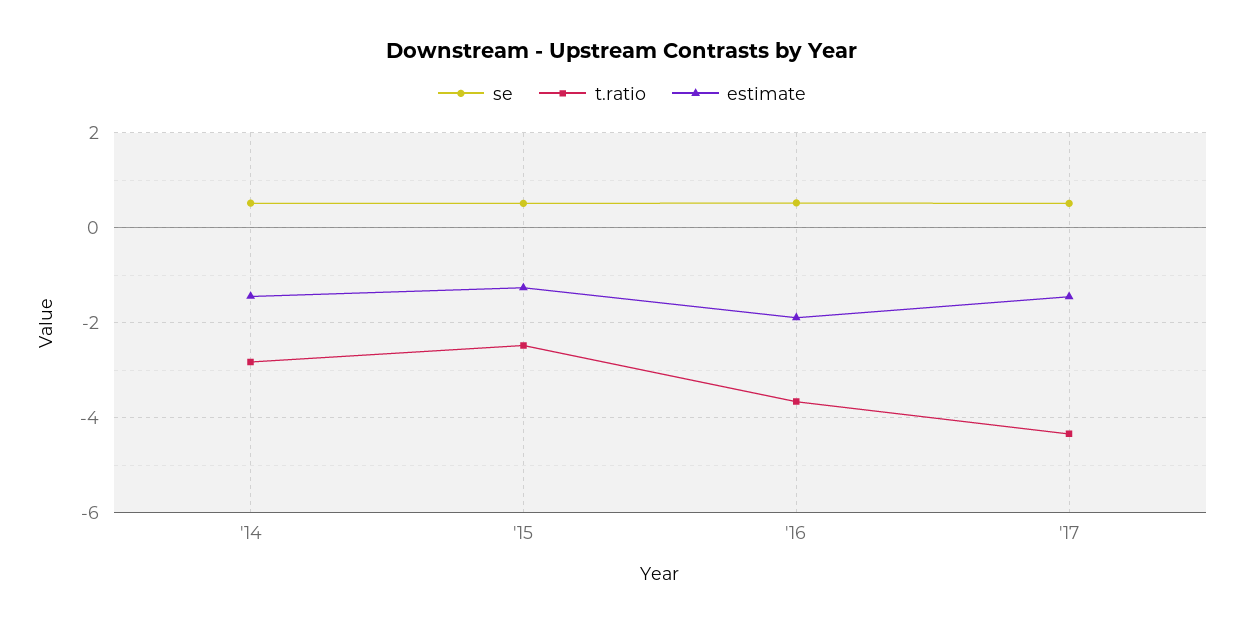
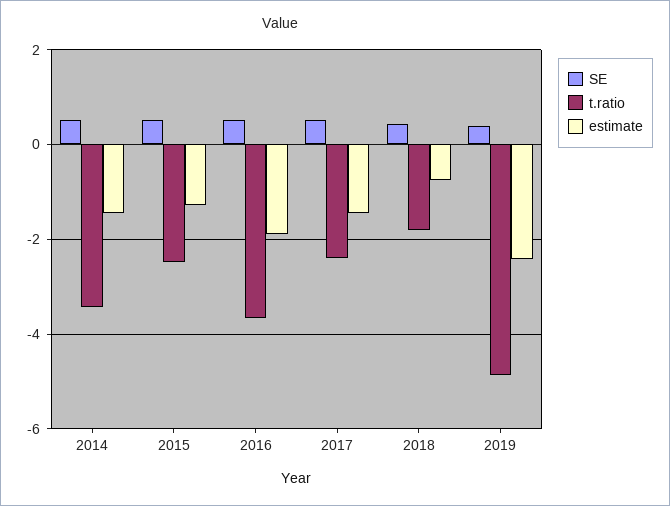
t.ratio, '14: -2.8 -> -3.4
t.ratio, '17: -4.4 -> -2.4
se, 2018: none -> 0.4
t.ratio, 2018: none -> -1.8
estimate, 2018: none -> -0.8
se, 2019: none -> 0.4
t.ratio, 2019: none -> -4.8
estimate, 2019: none -> -2.4

